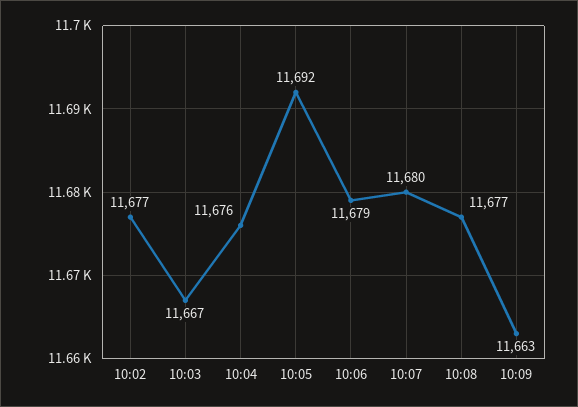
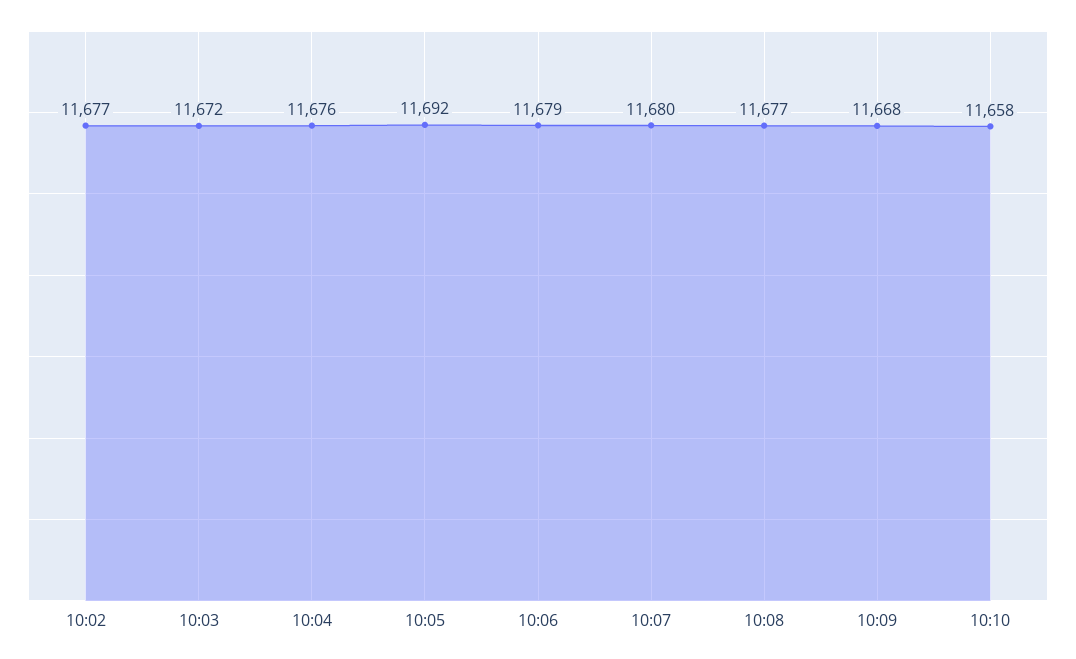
10:03: 11667 -> 11672
10:09: 11663 -> 11668
10:10: none -> 11658

